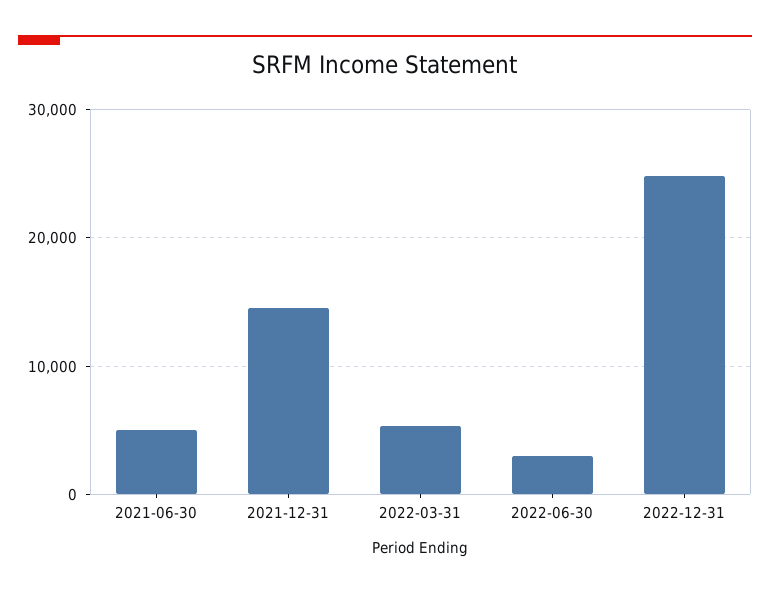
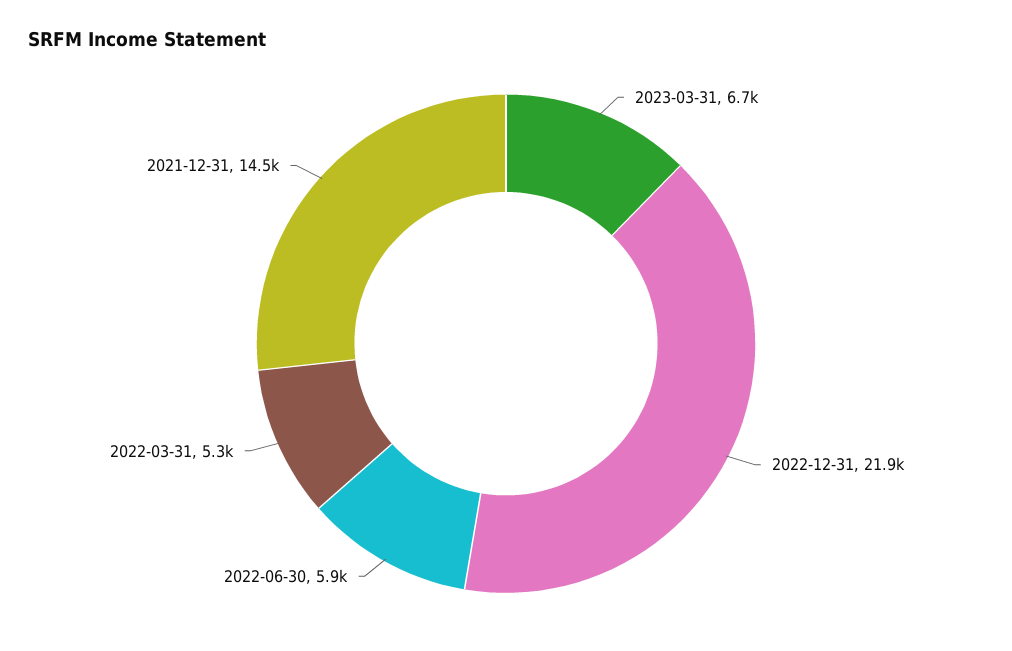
2021-06-30: 5000 -> none
2022-06-30: 3000 -> 5900
2022-12-31: 25000 -> 21900
2023-03-31: none -> 6700

